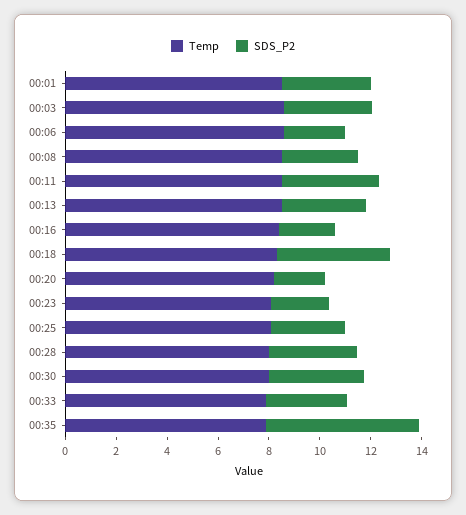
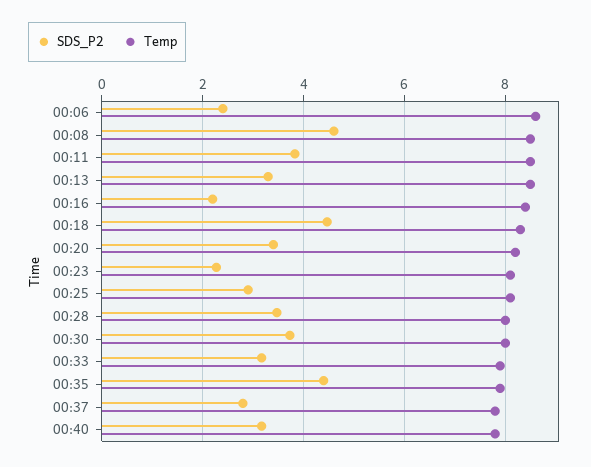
Temp, 00:01: 8.5 -> none
SDS_P2, 00:01: 3.5 -> none
Temp, 00:03: 8.5 -> none
SDS_P2, 00:03: 3.5 -> none
SDS_P2, 00:08: 3 -> 4.6
SDS_P2, 00:20: 2 -> 3.4
SDS_P2, 00:35: 6 -> 4.4
SDS_P2, 00:37: none -> 2.8
Temp, 00:37: none -> 7.8
SDS_P2, 00:40: none -> 3.2
Temp, 00:40: none -> 7.8

